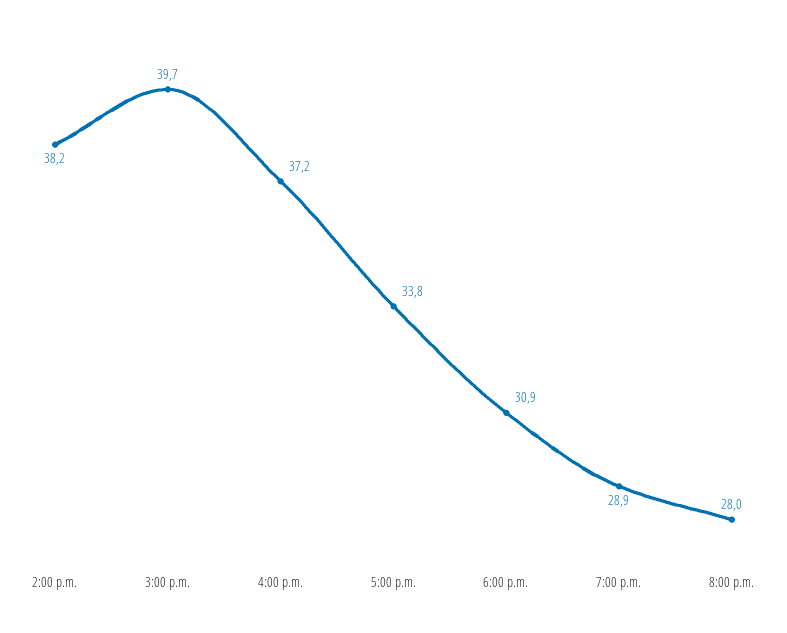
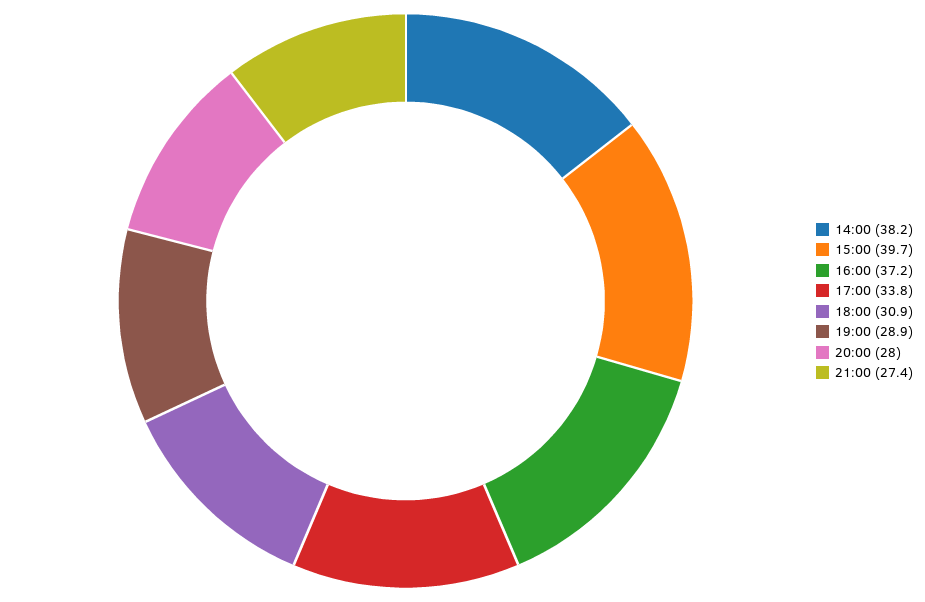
21:00: none -> 27.4

